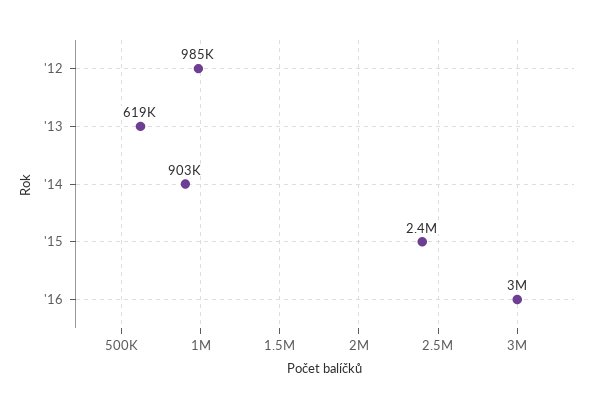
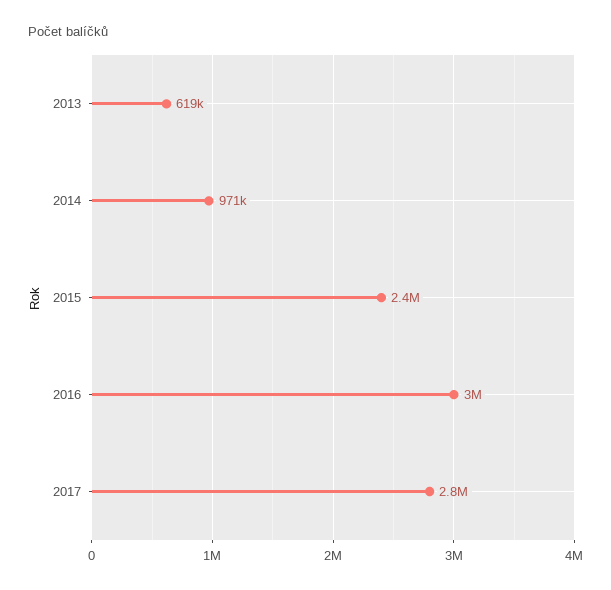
'12: 985000 -> none
'14: 903000 -> 971000
2017: none -> 2800000

